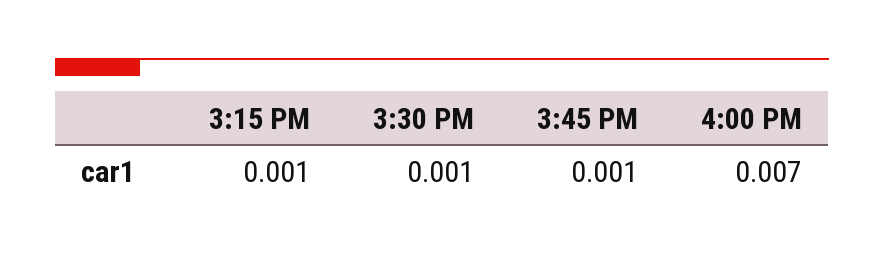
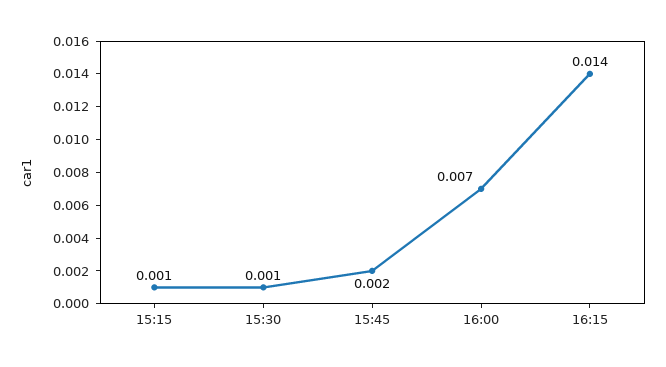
3:45 PM: 0.001 -> 0.002
16:15: none -> 0.014

